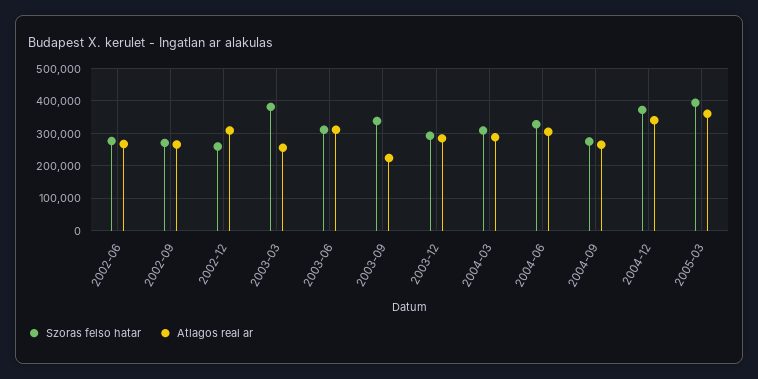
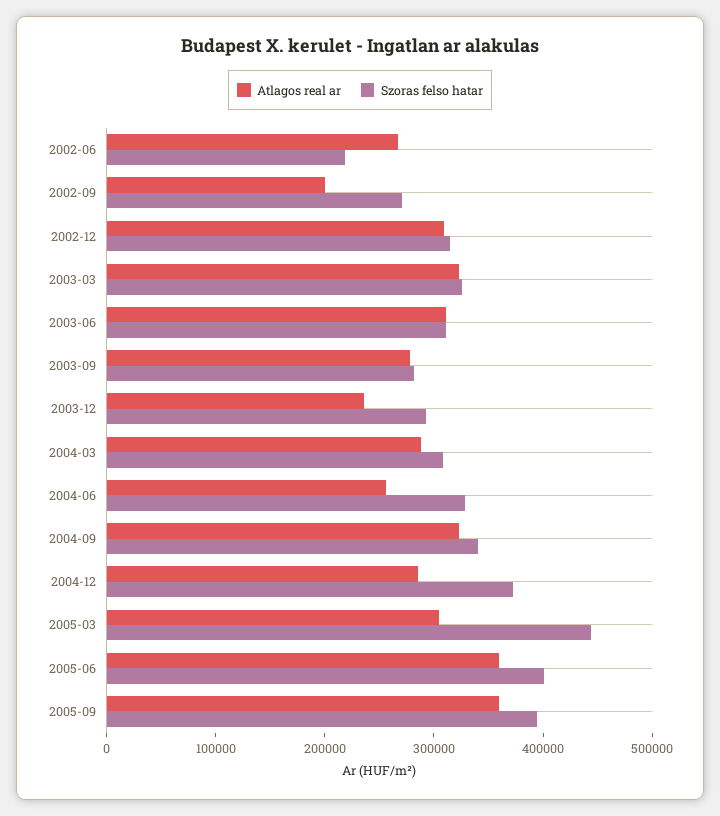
Szoras felso hatar, 2002-06: 280000 -> 220000
Atlagos real ar, 2002-09: 260000 -> 200000
Szoras felso hatar, 2002-12: 260000 -> 320000
Szoras felso hatar, 2003-03: 380000 -> 320000
Atlagos real ar, 2003-03: 260000 -> 320000
Szoras felso hatar, 2003-09: 340000 -> 280000
Atlagos real ar, 2003-09: 220000 -> 280000
Atlagos real ar, 2003-12: 280000 -> 240000
Atlagos real ar, 2004-06: 300000 -> 260000
Szoras felso hatar, 2004-09: 280000 -> 340000
Atlagos real ar, 2004-09: 260000 -> 320000
Atlagos real ar, 2004-12: 340000 -> 280000
Szoras felso hatar, 2005-03: 400000 -> 440000
Atlagos real ar, 2005-03: 360000 -> 300000
Atlagos real ar, 2005-06: none -> 360000
Szoras felso hatar, 2005-06: none -> 400000
Atlagos real ar, 2005-09: none -> 360000
Szoras felso hatar, 2005-09: none -> 400000

